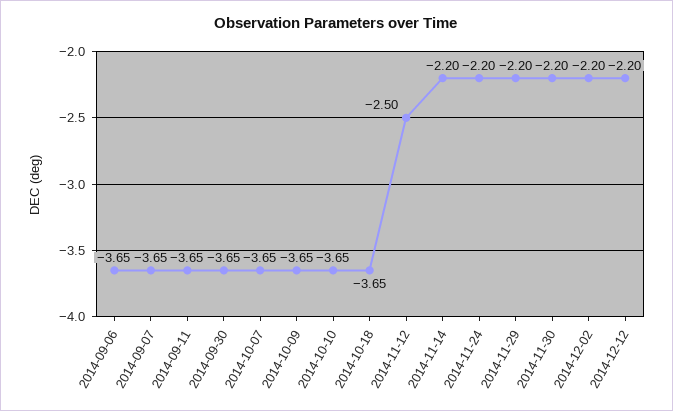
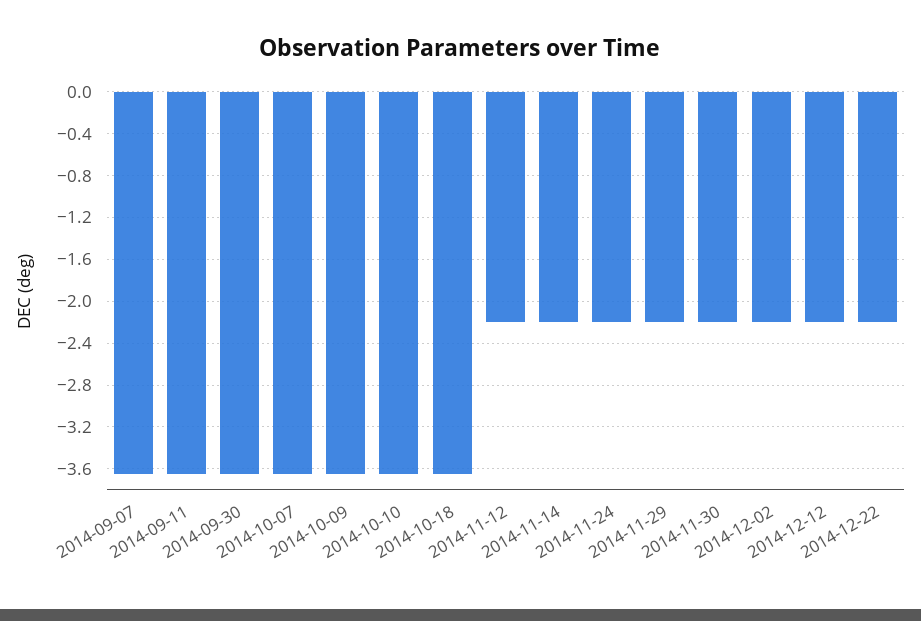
2014-09-06: -3.65 -> none
2014-11-12: -2.5 -> -2.2
2014-12-22: none -> -2.2

